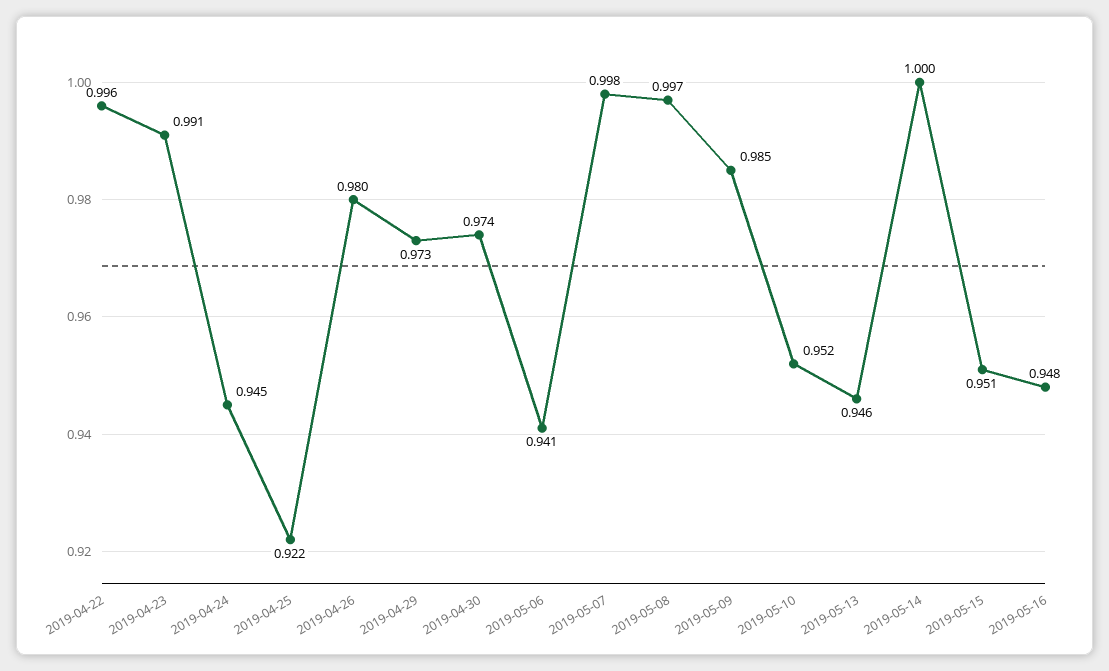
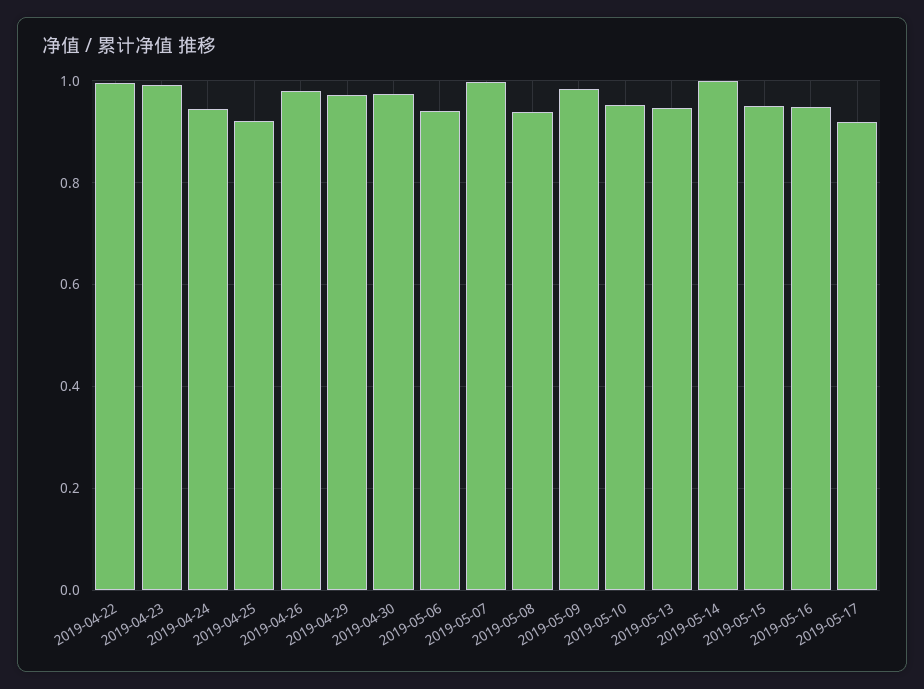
2019-05-08: 0.997 -> 0.94
2019-05-17: none -> 0.92

